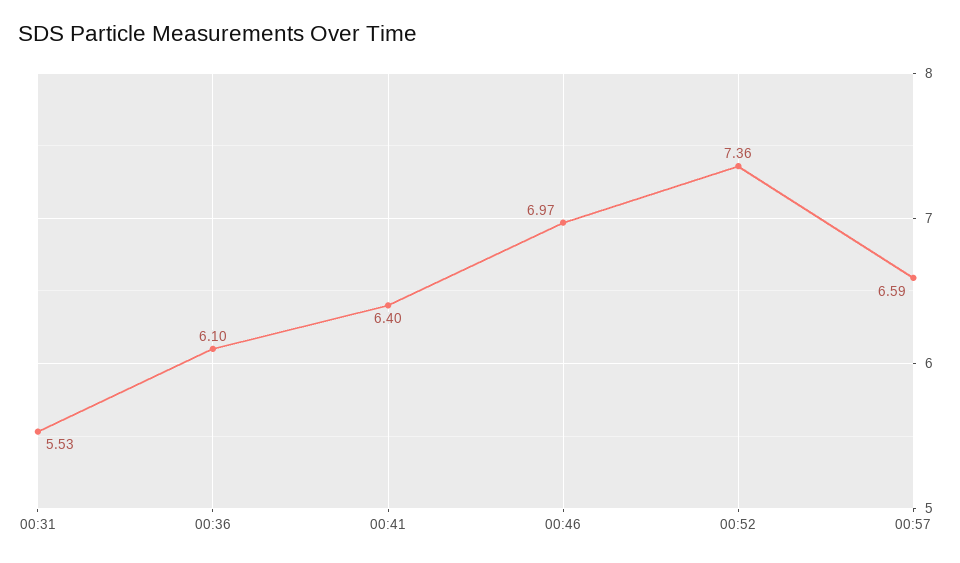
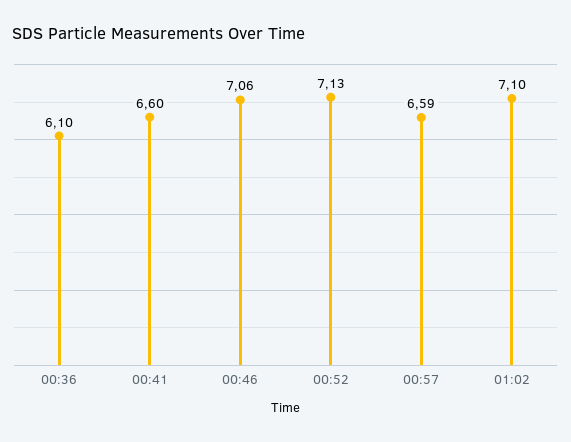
00:31: 5.53 -> none
00:41: 6.4 -> 6.6
00:46: 6.97 -> 7.06
00:52: 7.36 -> 7.13
01:02: none -> 7.1

